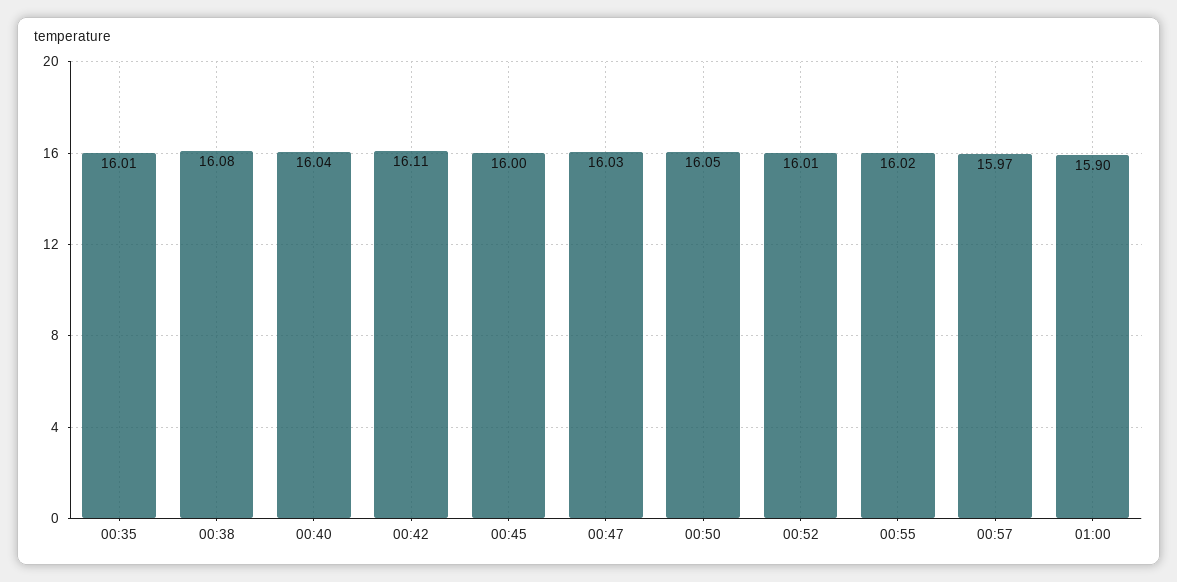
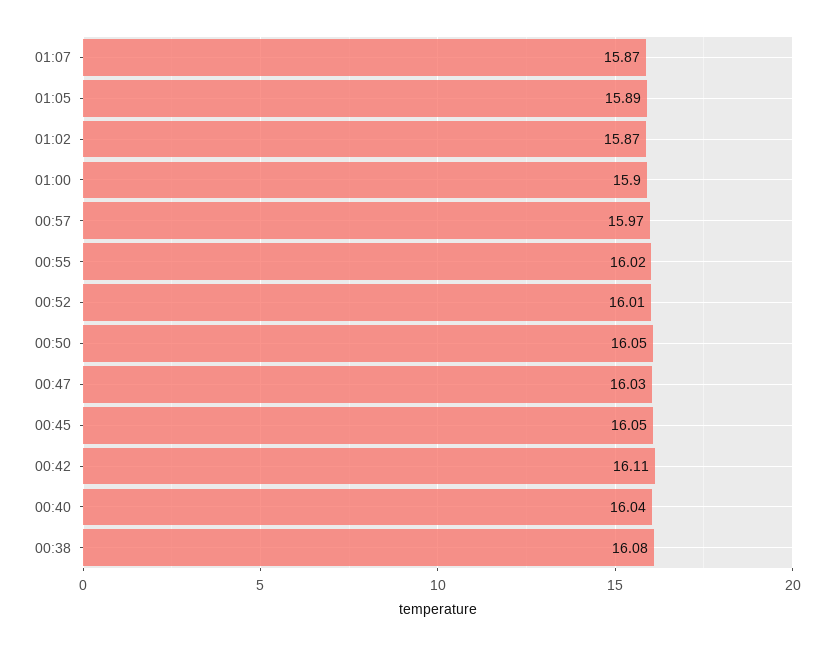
00:35: 16.01 -> none
00:45: 16 -> 16.05
01:07: none -> 15.87
01:05: none -> 15.89
01:02: none -> 15.87

